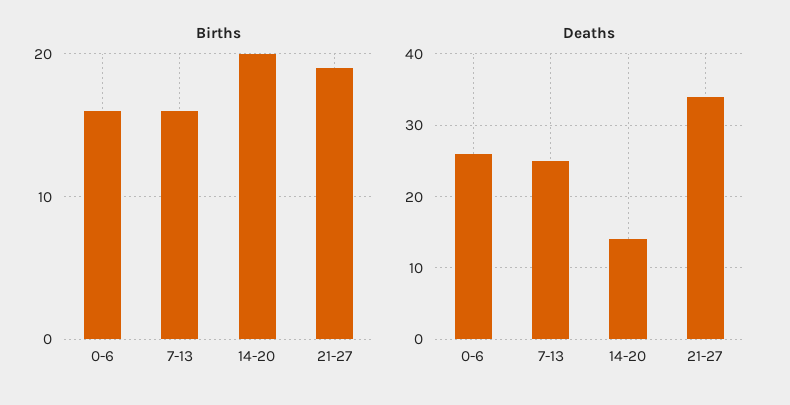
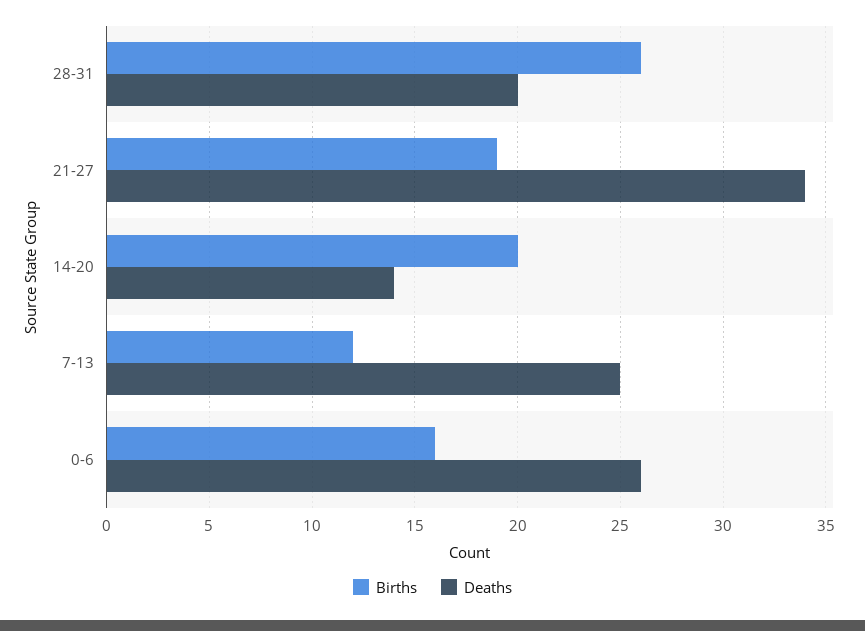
Births, 7-13: 16 -> 12
Births, 28-31: none -> 26
Deaths, 28-31: none -> 20

